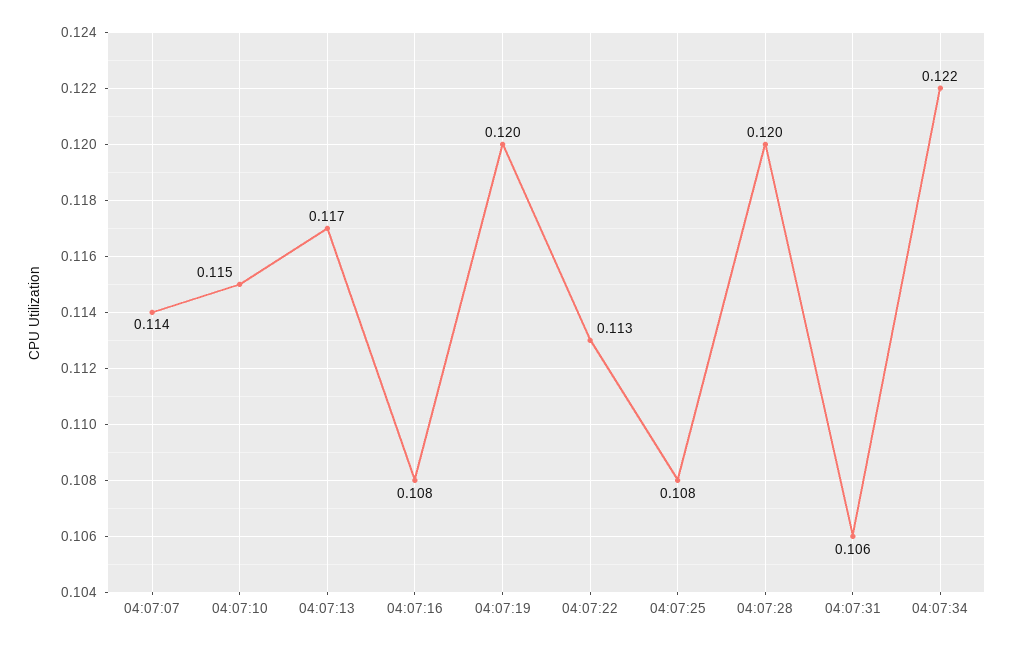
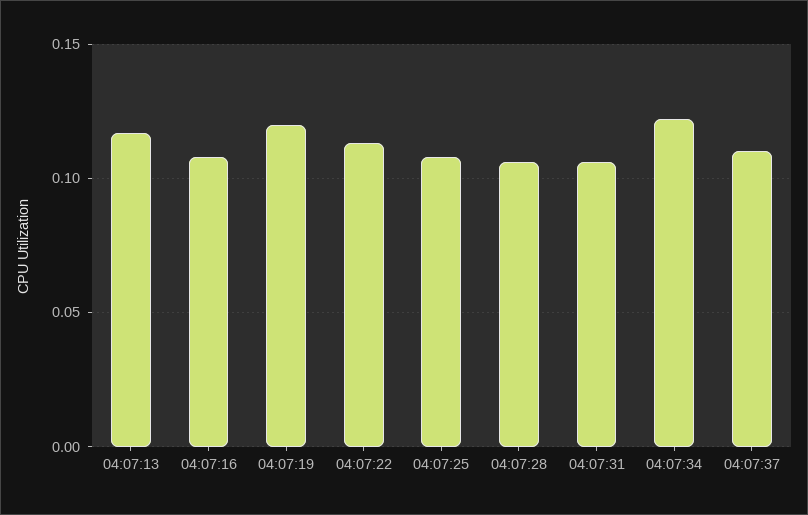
04:07:07: 0.114 -> none
04:07:10: 0.115 -> none
04:07:28: 0.12 -> 0.105
04:07:37: none -> 0.11

